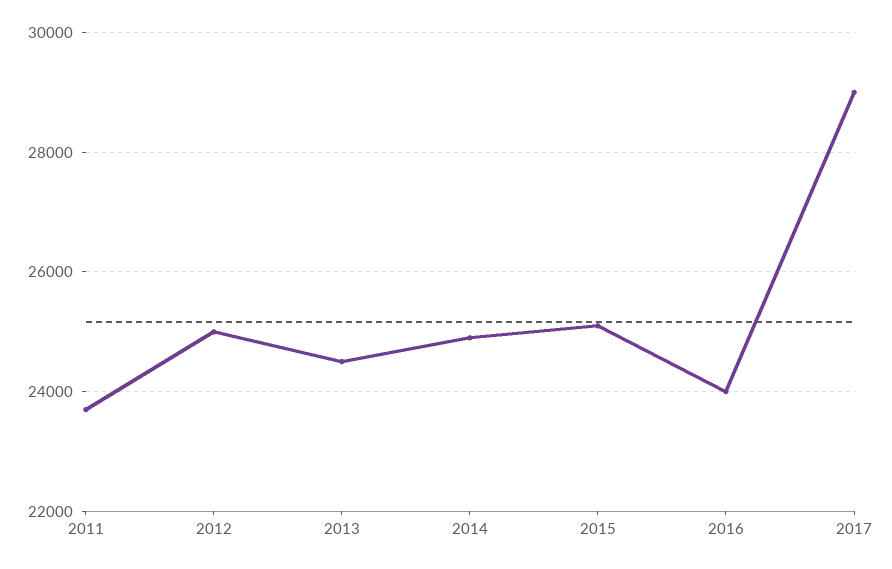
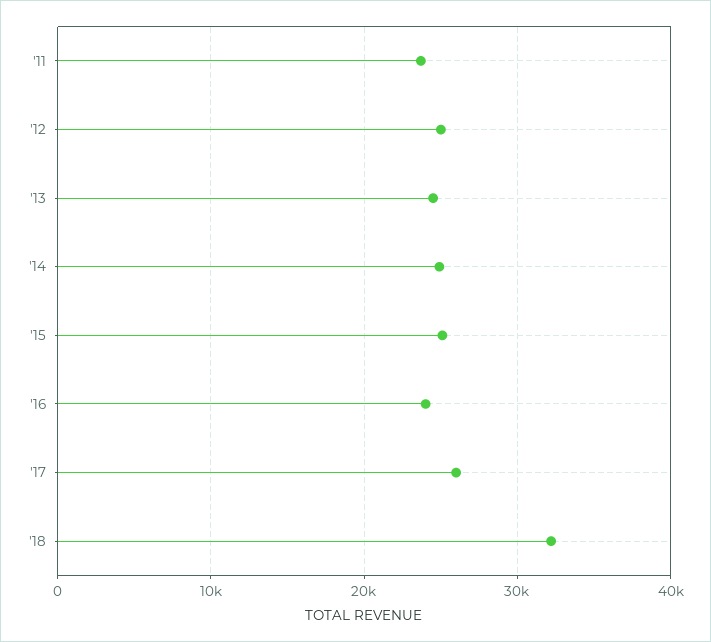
2017: 29000 -> 26000
'18: none -> 32000

